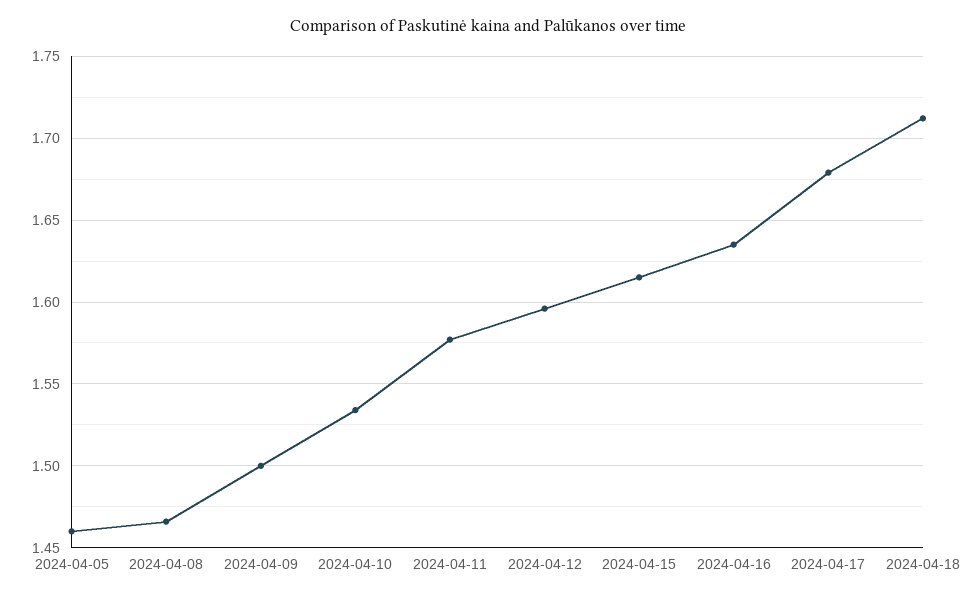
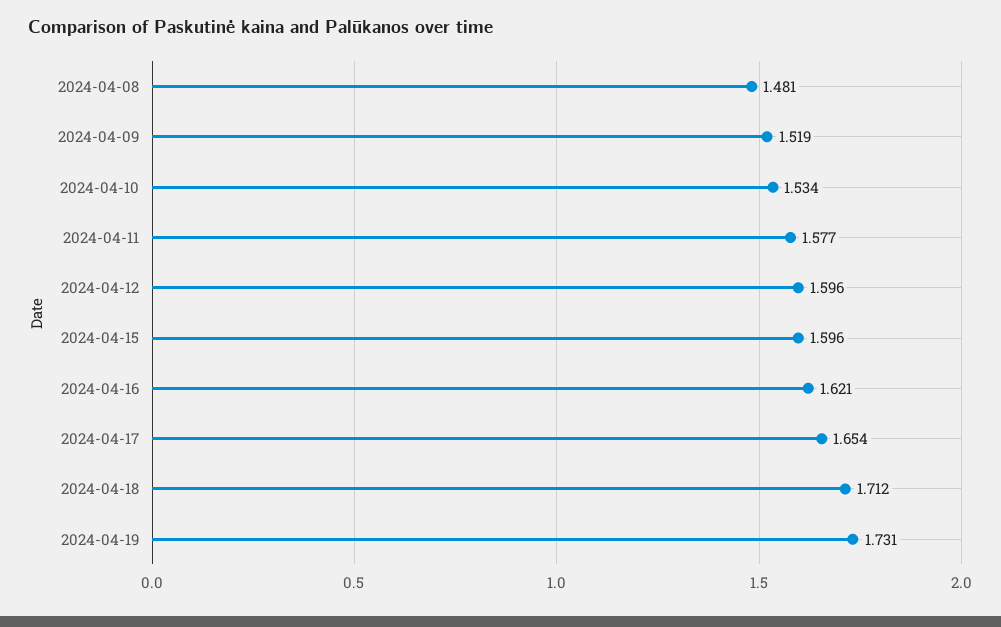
2024-04-05: 1.46 -> none
2024-04-08: 1.465 -> 1.481
2024-04-09: 1.5 -> 1.519
2024-04-15: 1.615 -> 1.596
2024-04-16: 1.635 -> 1.621
2024-04-17: 1.68 -> 1.654
2024-04-19: none -> 1.731

